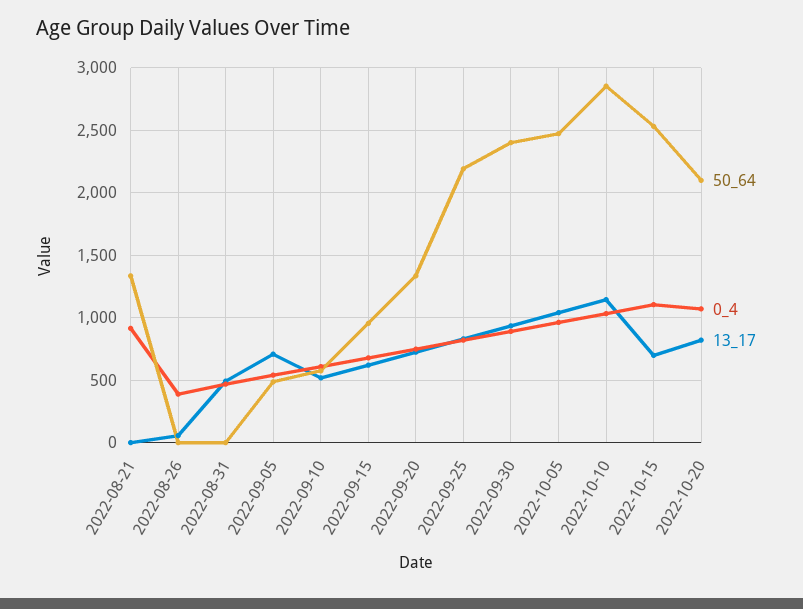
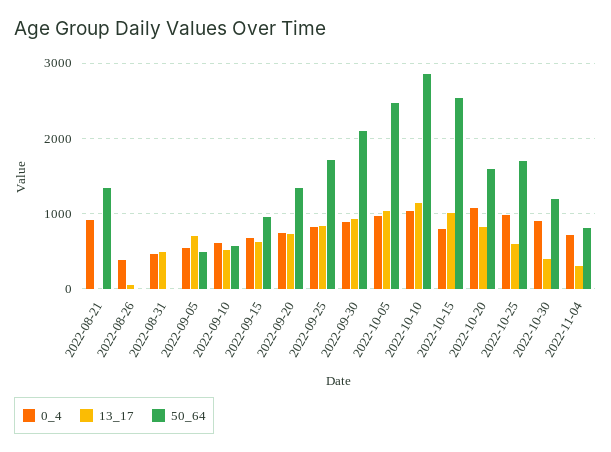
50_64, 2022-09-25: 2200 -> 1700
50_64, 2022-09-30: 2400 -> 2100
0_4, 2022-10-15: 1100 -> 800
13_17, 2022-10-15: 700 -> 1000
50_64, 2022-10-20: 2100 -> 1600
0_4, 2022-10-25: none -> 1000
13_17, 2022-10-25: none -> 600
50_64, 2022-10-25: none -> 1700
0_4, 2022-10-30: none -> 900
13_17, 2022-10-30: none -> 400
50_64, 2022-10-30: none -> 1200
0_4, 2022-11-04: none -> 700
13_17, 2022-11-04: none -> 300
50_64, 2022-11-04: none -> 800

